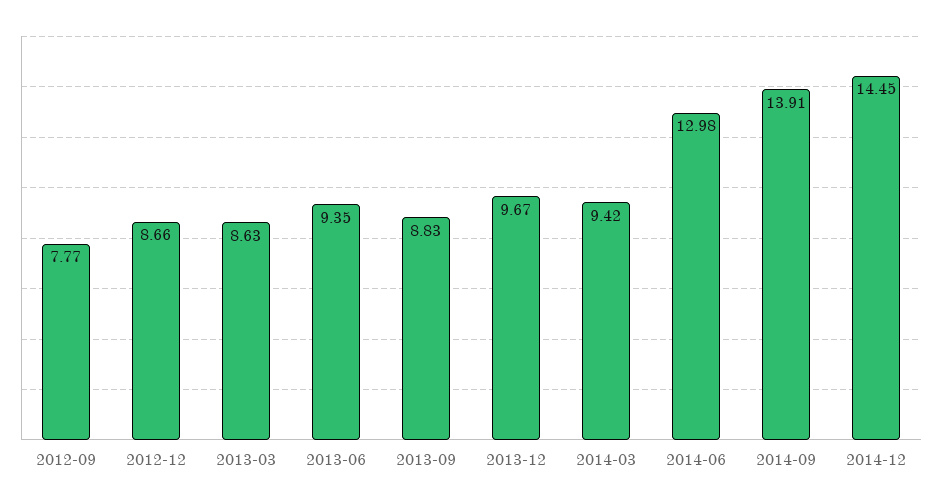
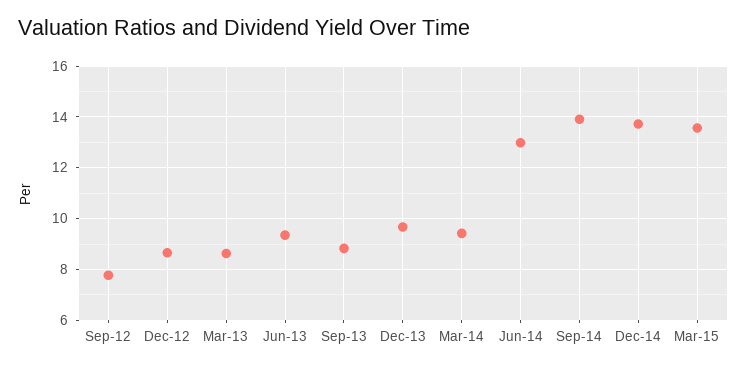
2014-12: 14.45 -> 13.75
Mar-15: none -> 13.5

